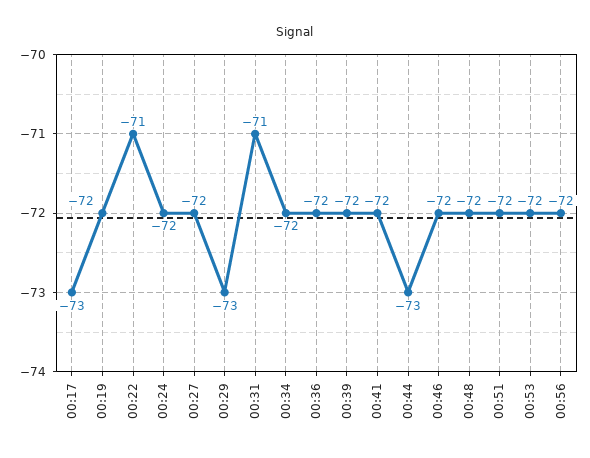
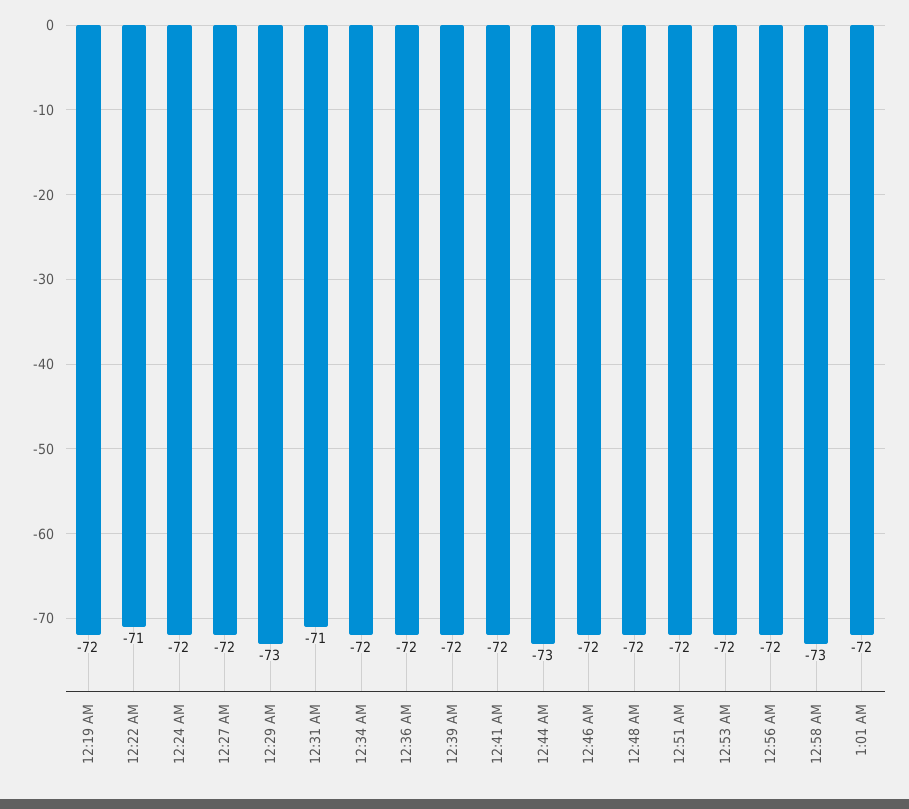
00:17: -73 -> none
12:58 AM: none -> -73
1:01 AM: none -> -72

